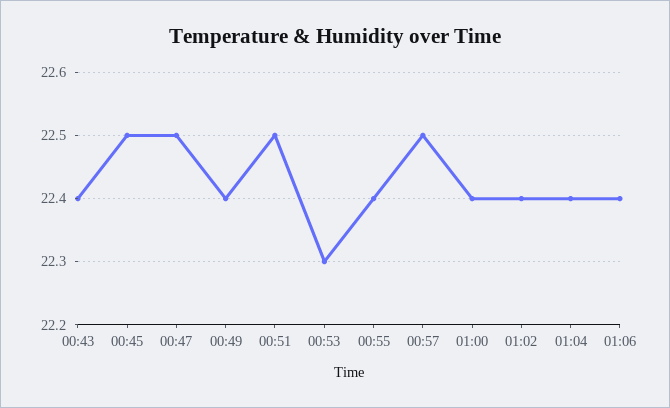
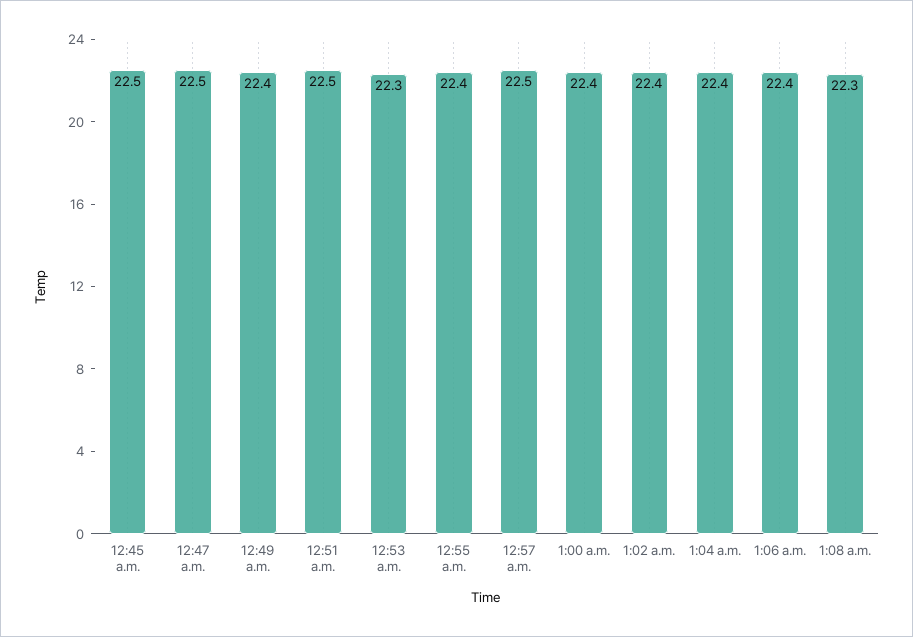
00:43: 22.4 -> none
1:08 a.m.: none -> 22.3

